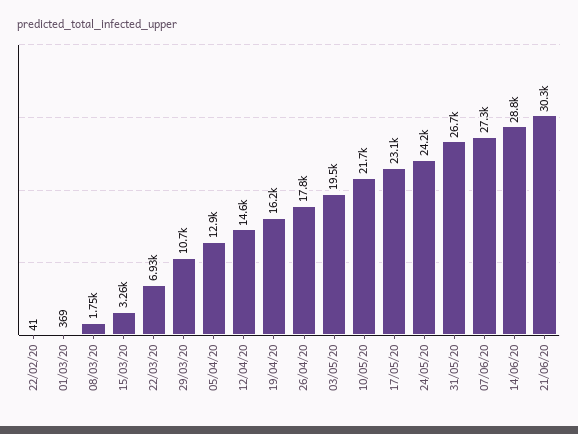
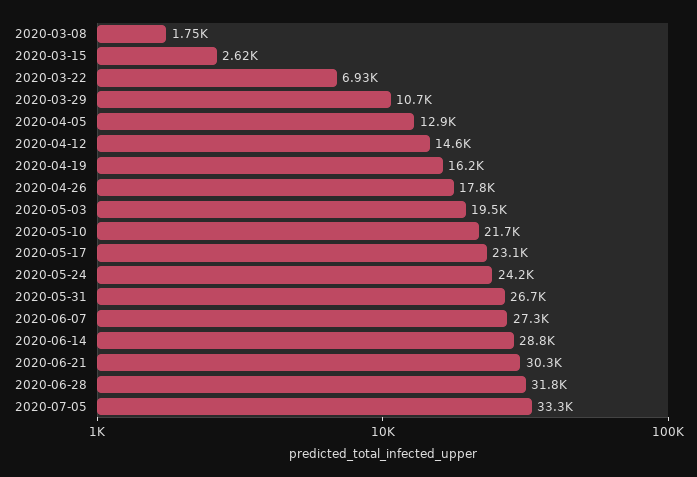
22/02/20: 41 -> none
01/03/20: 369 -> none
15/03/20: 3260 -> 2620
2020-06-28: none -> 31800
2020-07-05: none -> 33300

